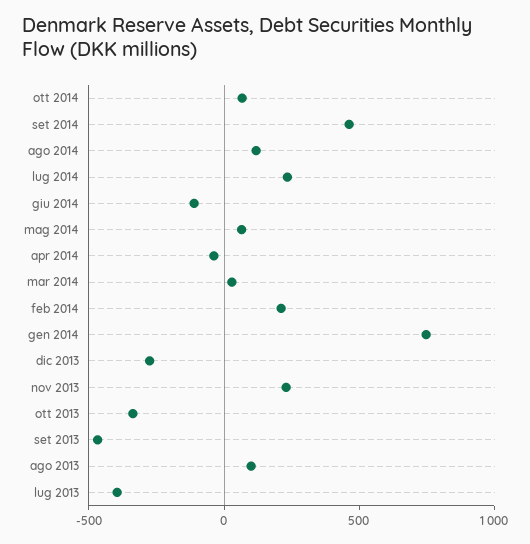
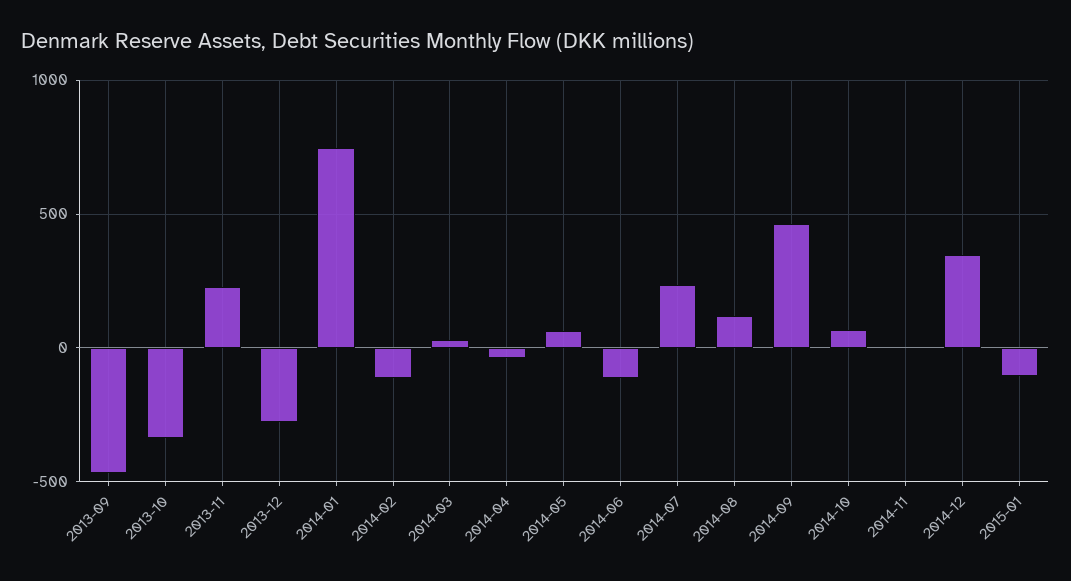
feb 2014: 200 -> -100
ago 2013: 100 -> none
lug 2013: -400 -> none
2014-11: none -> 0
2014-12: none -> 350
2015-01: none -> -100

